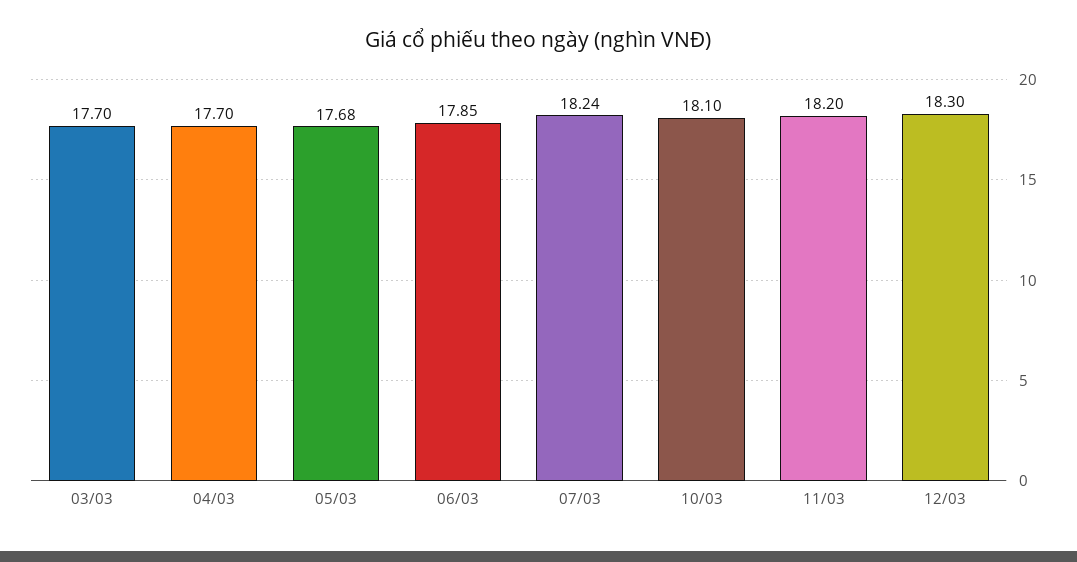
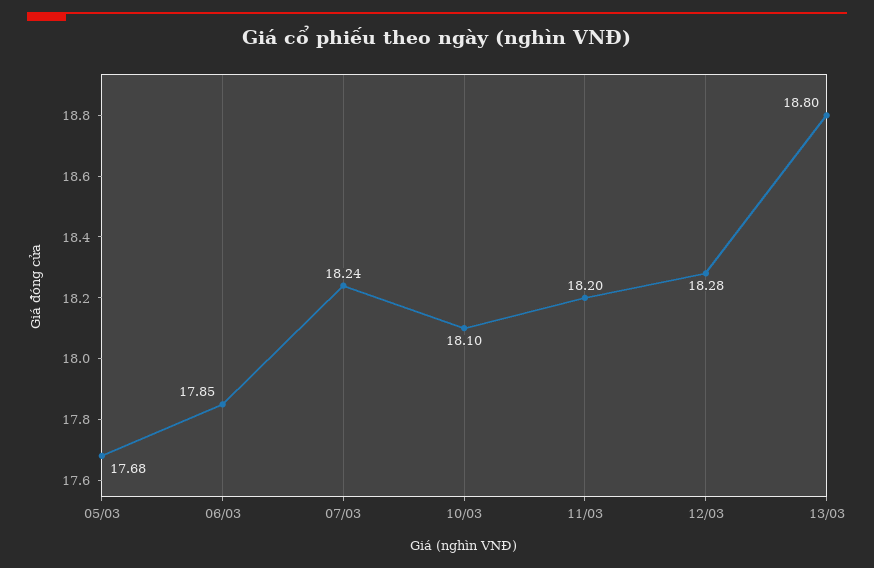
03/03: 17.7 -> none
04/03: 17.7 -> none
12/03: 18.3 -> 18.28
13/03: none -> 18.8

